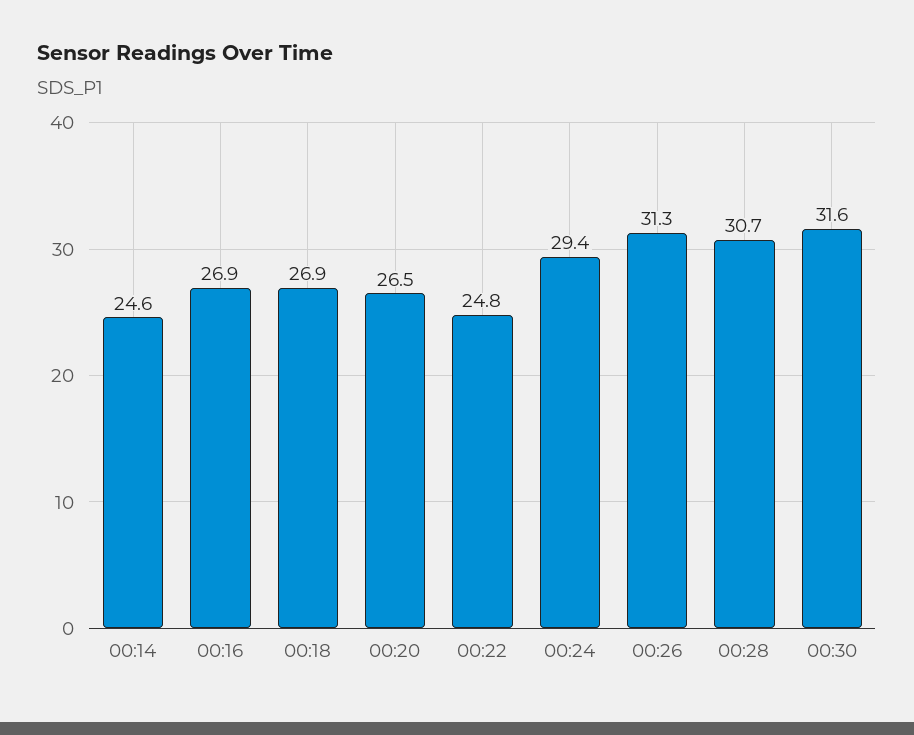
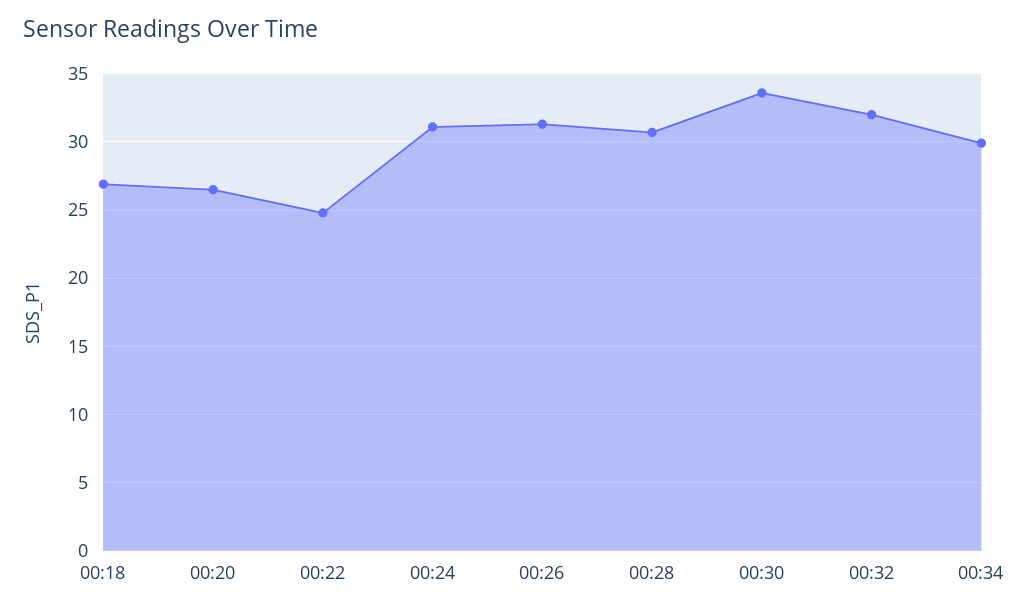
00:14: 24.6 -> none
00:16: 26.9 -> none
00:24: 29.4 -> 31
00:30: 31.6 -> 33.5
00:32: none -> 32
00:34: none -> 30

